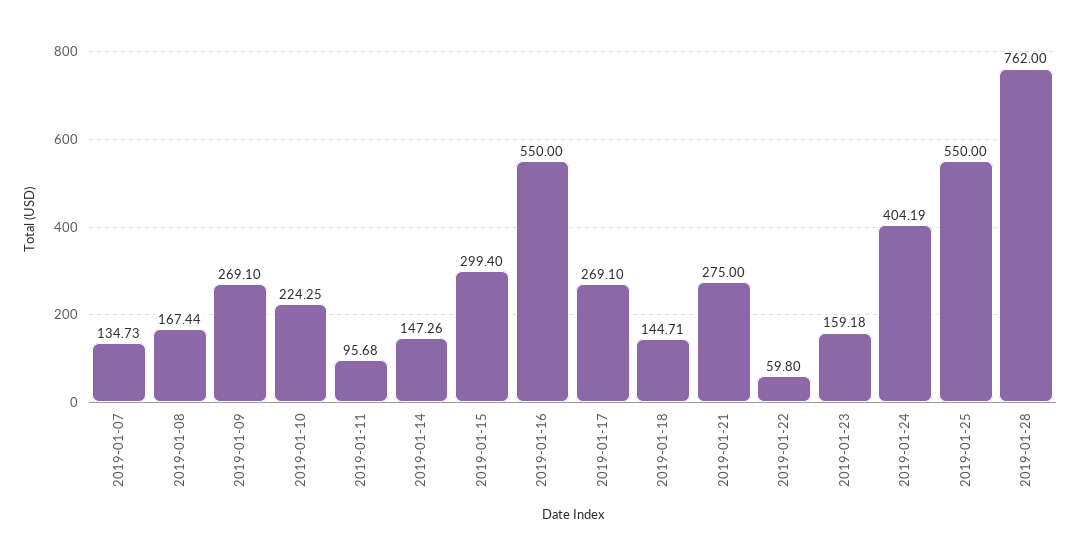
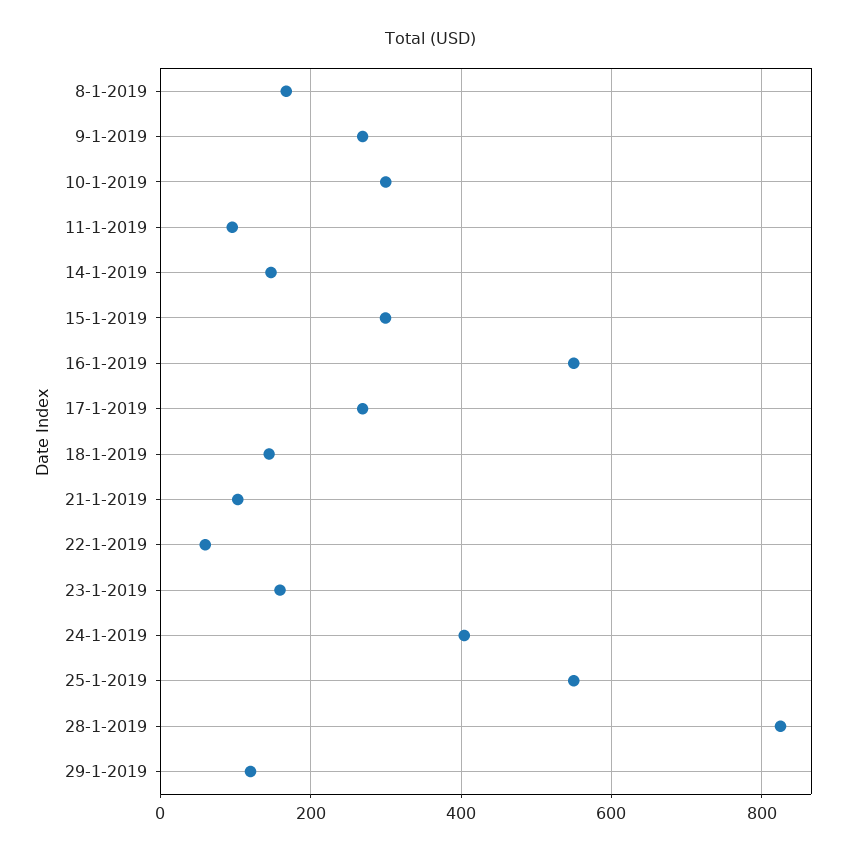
2019-01-07: 134.73 -> none
2019-01-10: 224.25 -> 300
2019-01-21: 275 -> 100
2019-01-28: 762 -> 820
29-1-2019: none -> 120

